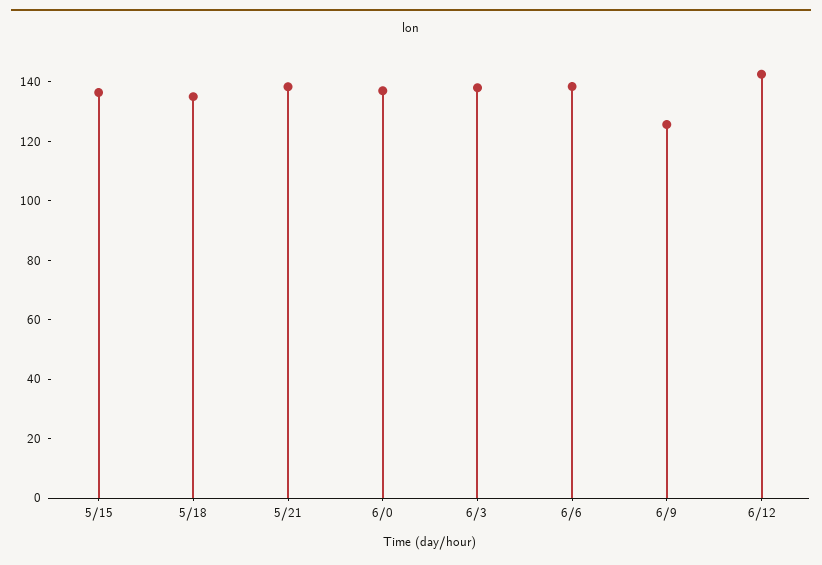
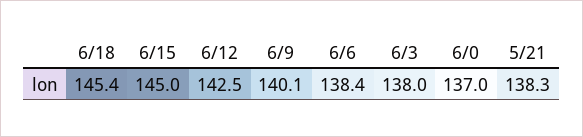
5/15: 135 -> none
5/18: 135 -> none
6/9: 125 -> 140.1
6/18: none -> 145.4
6/15: none -> 145

